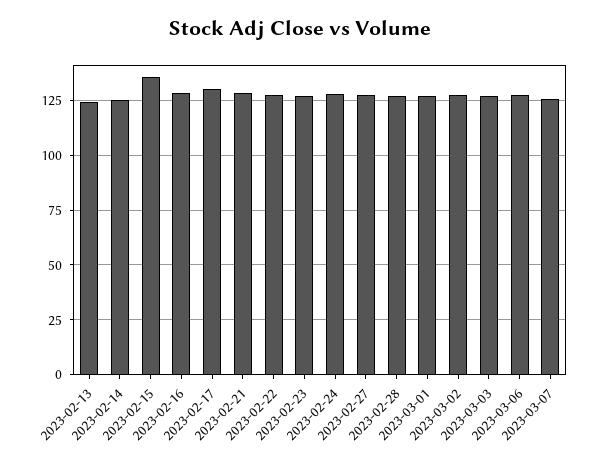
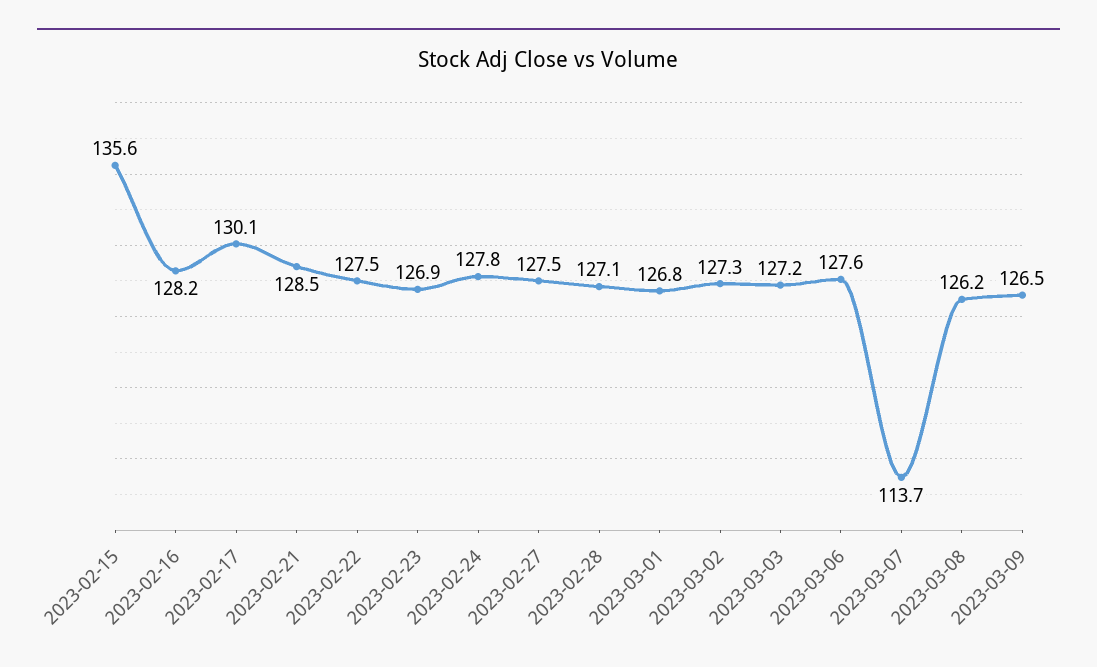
2023-02-13: 125 -> none
2023-02-14: 125 -> none
2023-03-07: 125 -> 113.7
2023-03-08: none -> 126.2
2023-03-09: none -> 126.5

